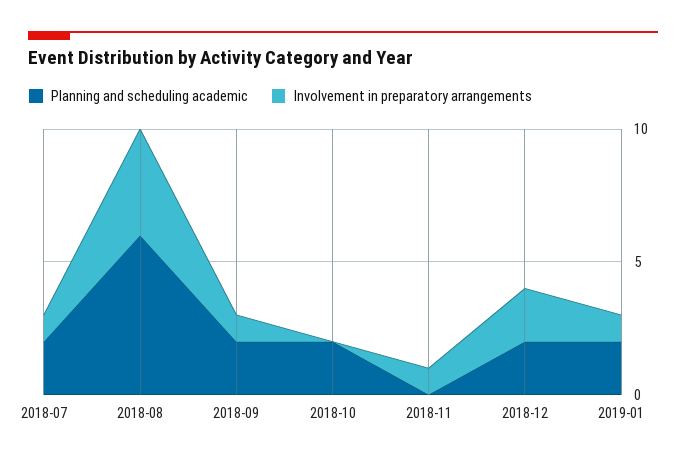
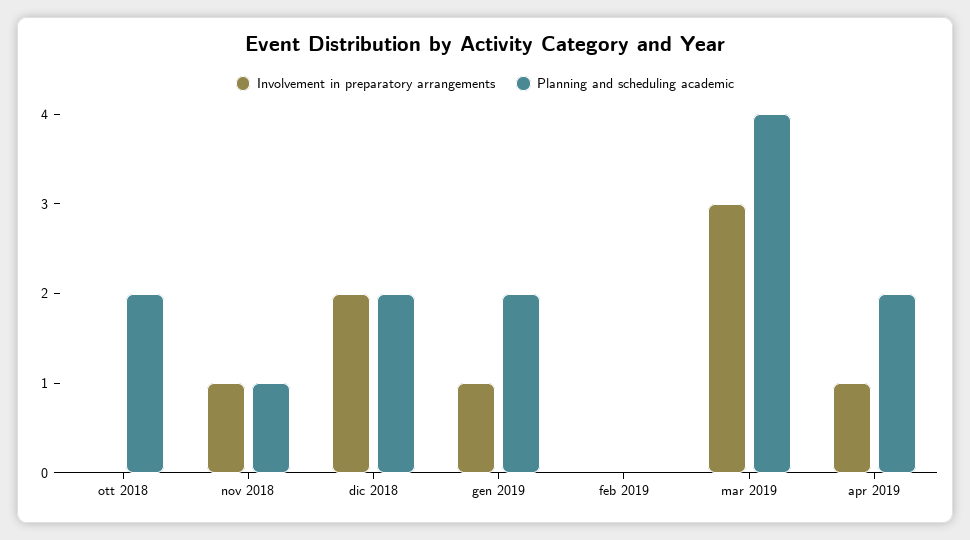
Planning and scheduling academic, 2018-07: 2 -> none
Involvement in preparatory arrangements, 2018-07: 1 -> none
Planning and scheduling academic, 2018-08: 6 -> none
Involvement in preparatory arrangements, 2018-08: 4 -> none
Planning and scheduling academic, 2018-09: 2 -> none
Involvement in preparatory arrangements, 2018-09: 1 -> none
Planning and scheduling academic, 2018-11: 0 -> 1
Involvement in preparatory arrangements, feb 2019: none -> 0
Planning and scheduling academic, feb 2019: none -> 0
Involvement in preparatory arrangements, mar 2019: none -> 3
Planning and scheduling academic, mar 2019: none -> 4
Involvement in preparatory arrangements, apr 2019: none -> 1
Planning and scheduling academic, apr 2019: none -> 2

